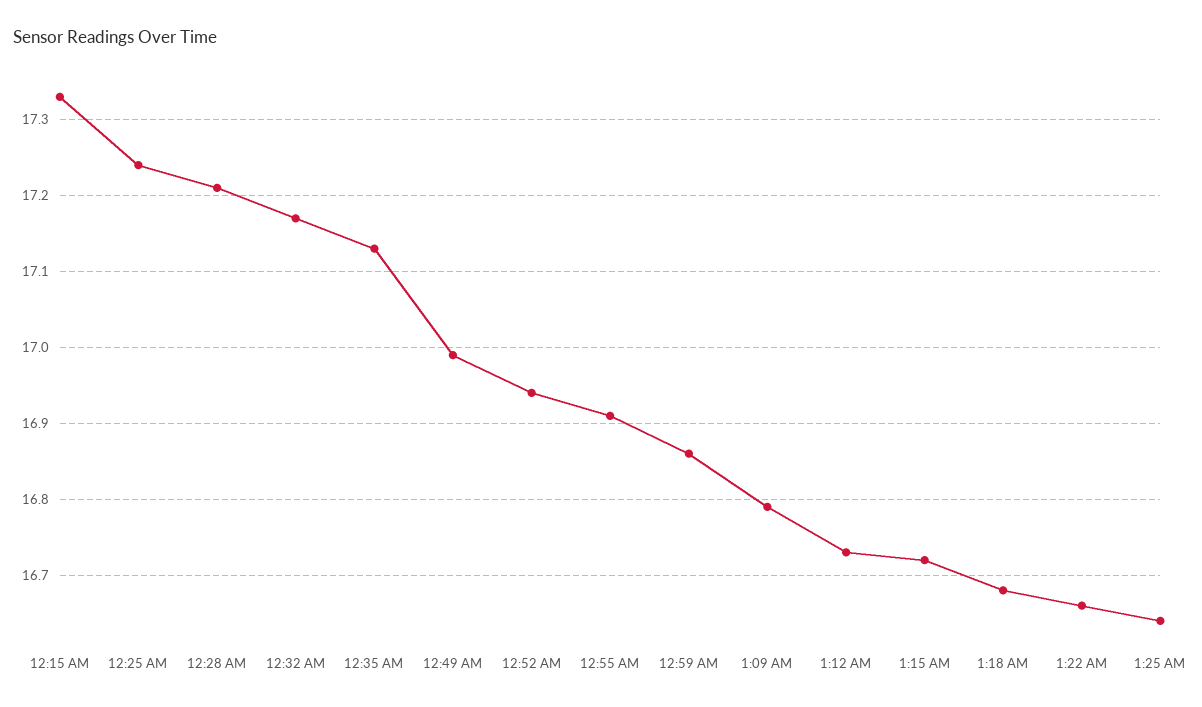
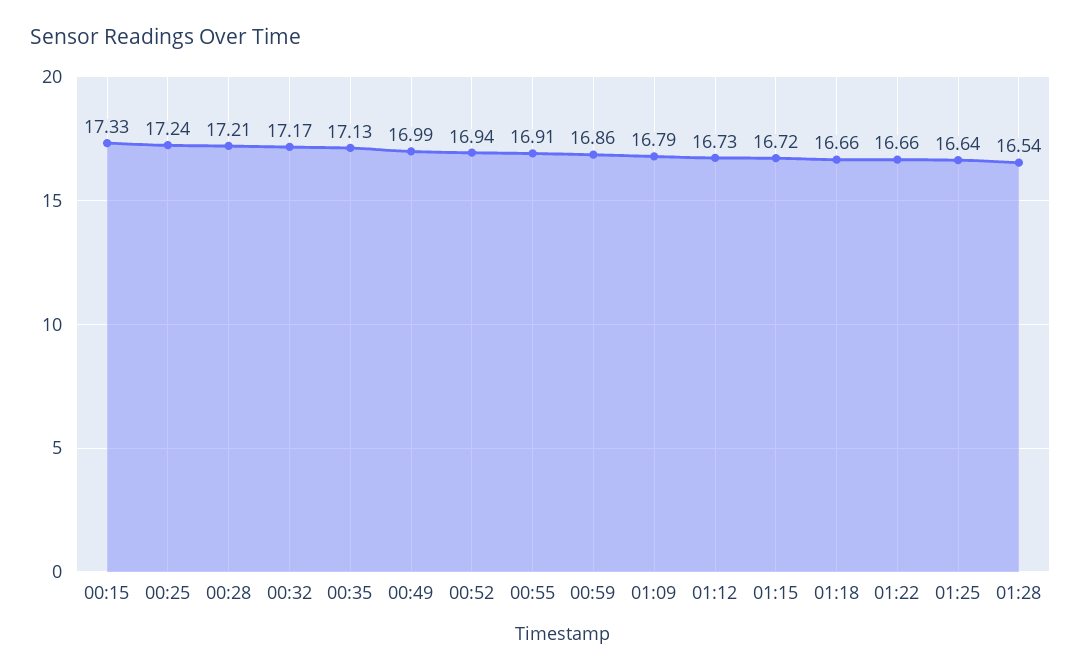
1:18 AM: 16.68 -> 16.66
01:28: none -> 16.54

